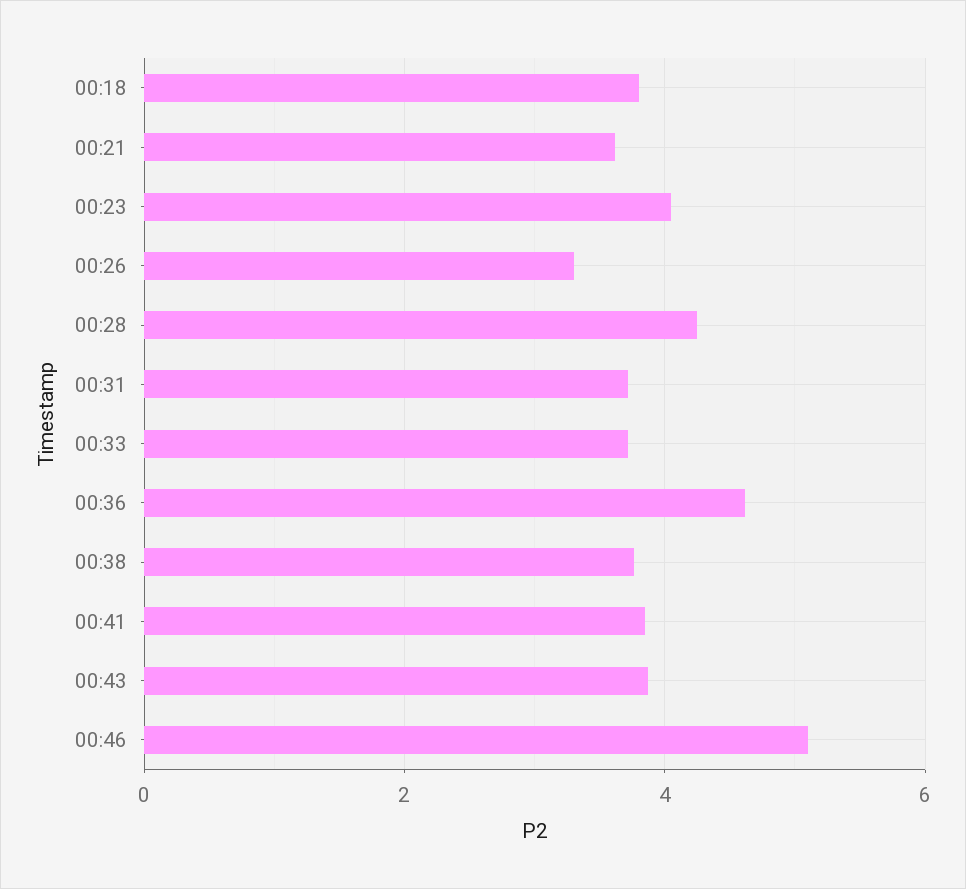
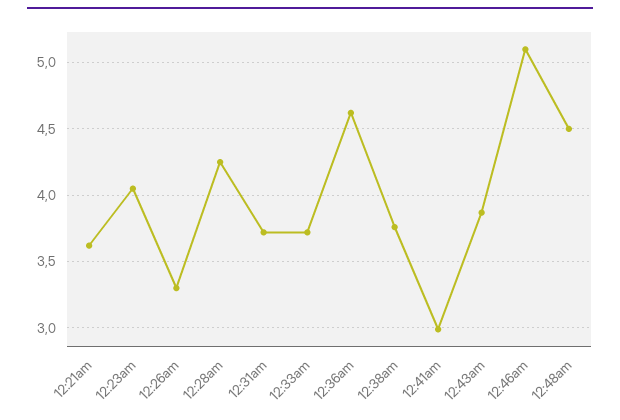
00:18: 3.8 -> none
00:41: 3.8 -> 3
12:48am: none -> 4.5

